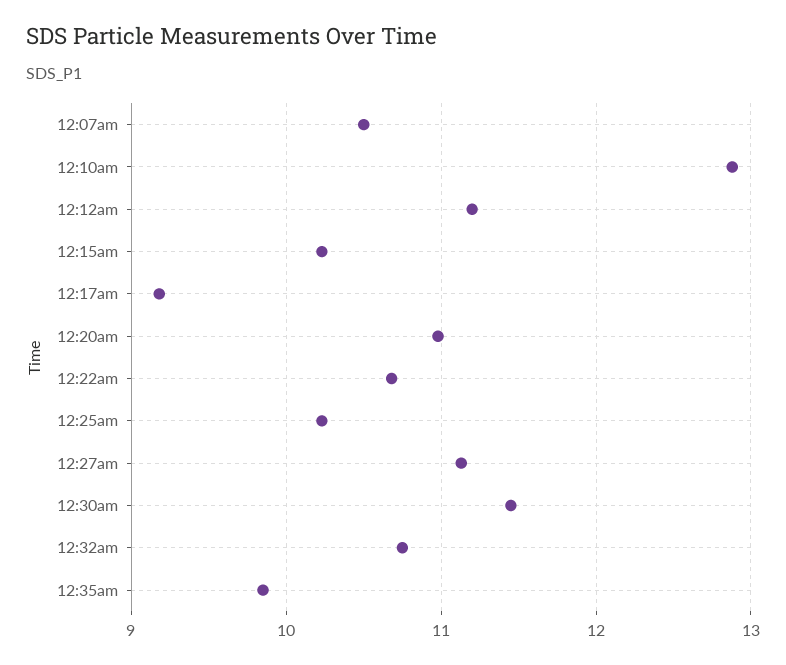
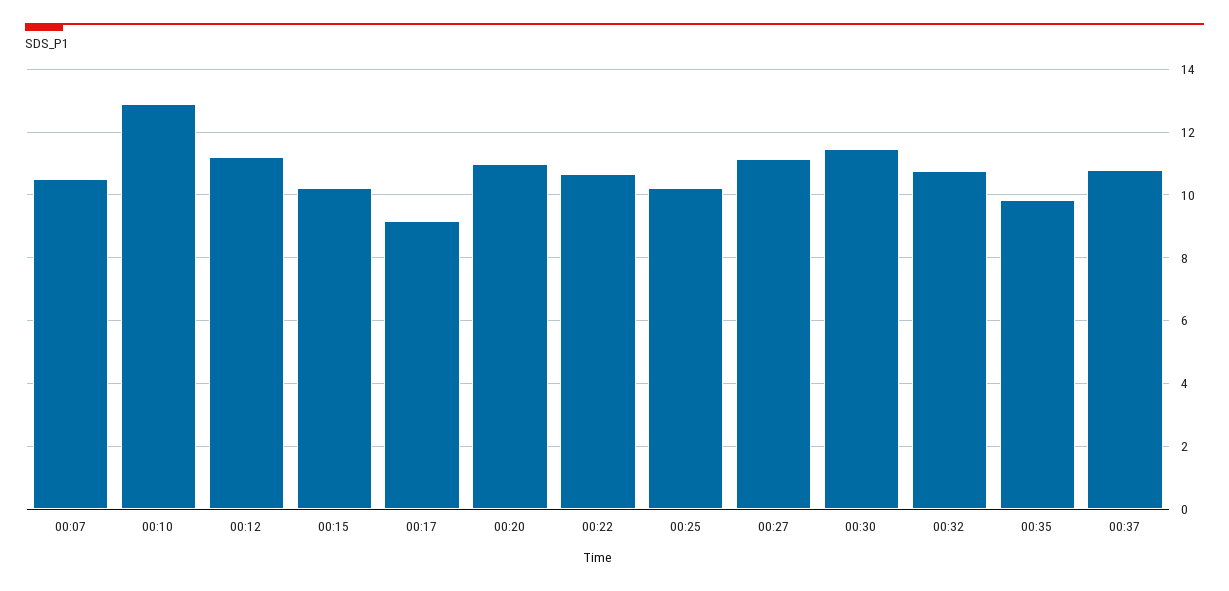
00:37: none -> 10.8

